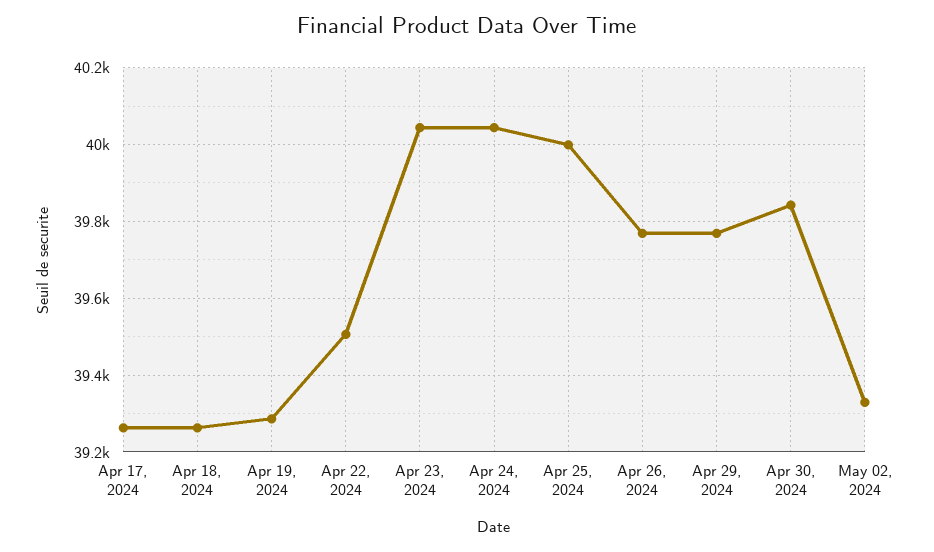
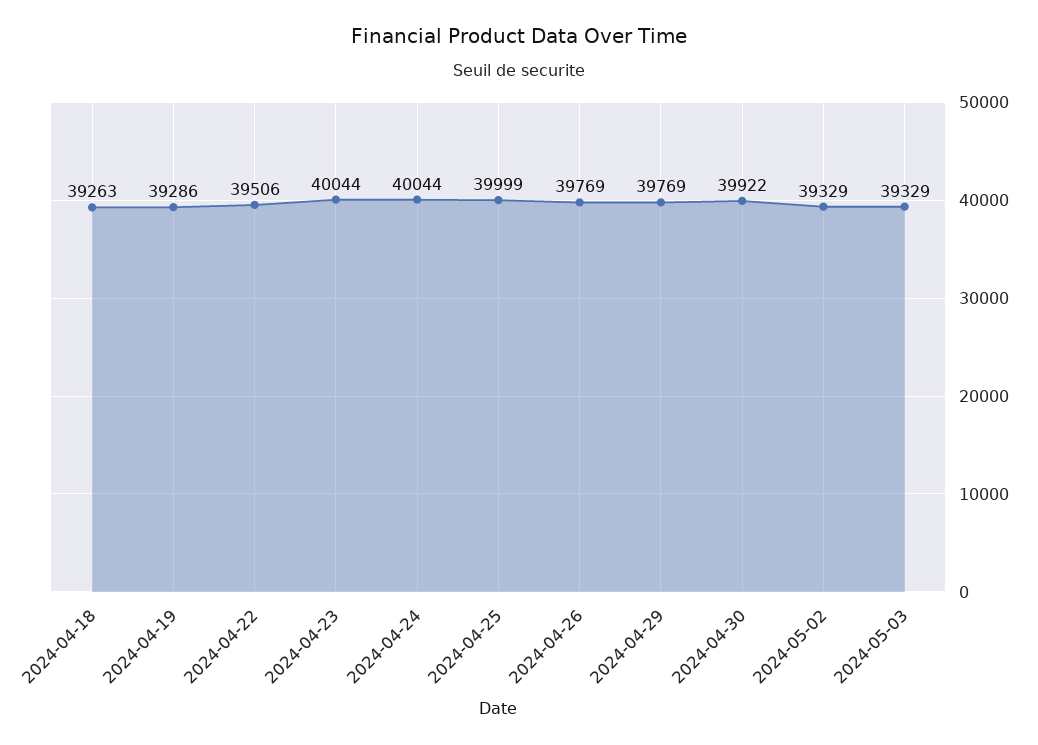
Apr 17, 2024: 39260 -> none
Apr 30, 2024: 39840 -> 39922
2024-05-03: none -> 39329

